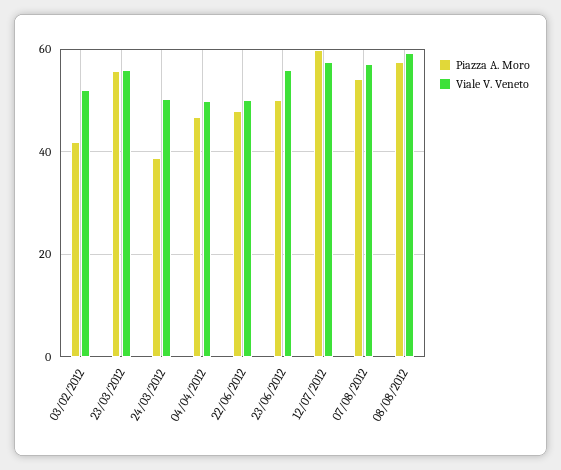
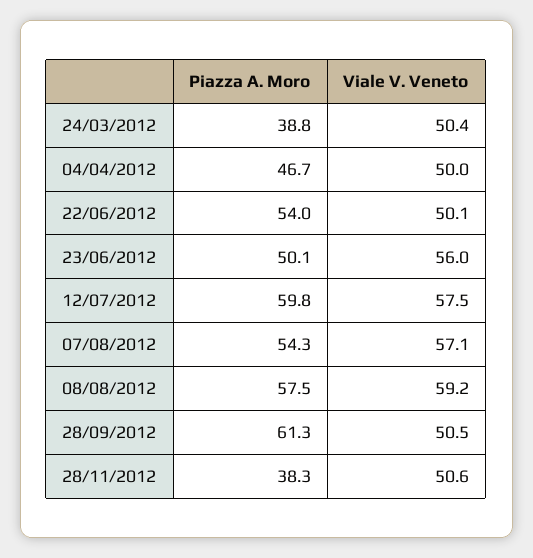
Piazza A. Moro, 03/02/2012: 42 -> none
Viale V. Veneto, 03/02/2012: 52 -> none
Piazza A. Moro, 23/03/2012: 56 -> none
Viale V. Veneto, 23/03/2012: 56 -> none
Piazza A. Moro, 22/06/2012: 48 -> 54
Piazza A. Moro, 28/09/2012: none -> 61.3
Viale V. Veneto, 28/09/2012: none -> 50.5
Piazza A. Moro, 28/11/2012: none -> 38.3
Viale V. Veneto, 28/11/2012: none -> 50.6

